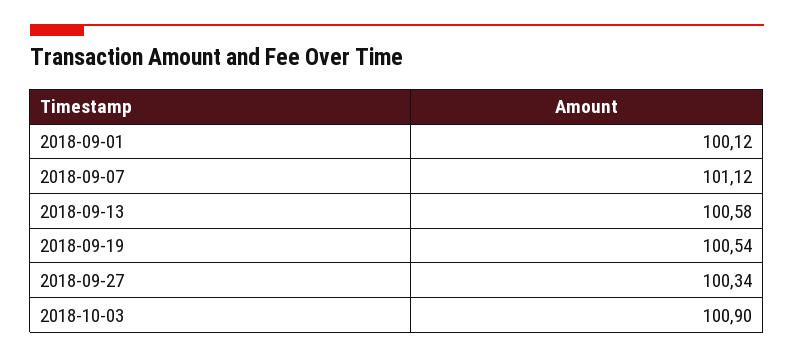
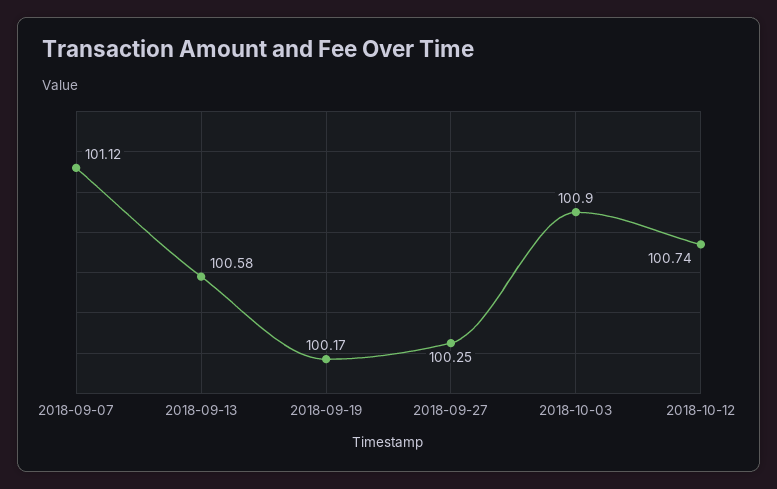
2018-09-01: 100.12 -> none
2018-09-19: 100.54 -> 100.17
2018-09-27: 100.34 -> 100.25
2018-10-12: none -> 100.74

